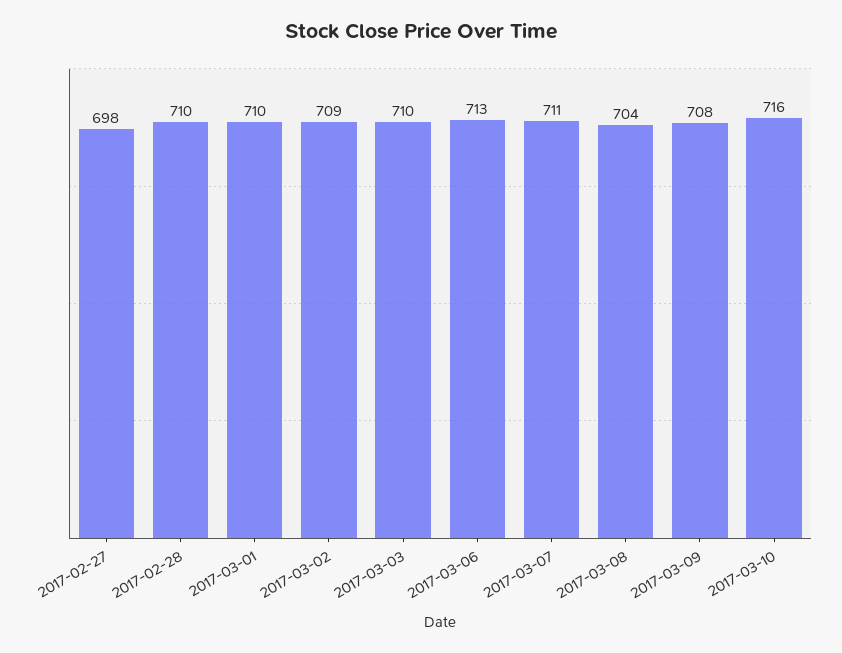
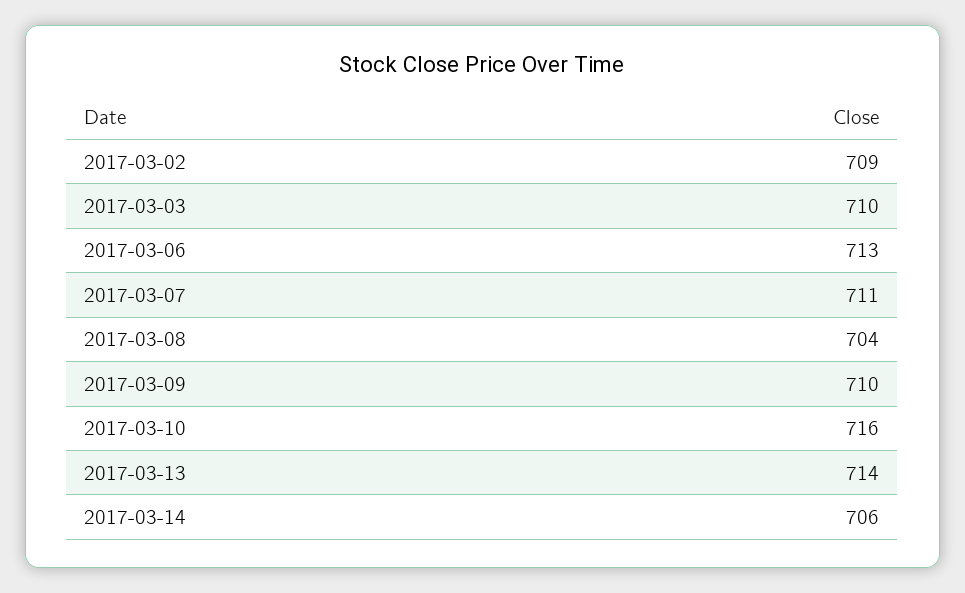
2017-02-27: 698 -> none
2017-02-28: 710 -> none
2017-03-01: 710 -> none
2017-03-09: 708 -> 710
2017-03-13: none -> 714
2017-03-14: none -> 706

